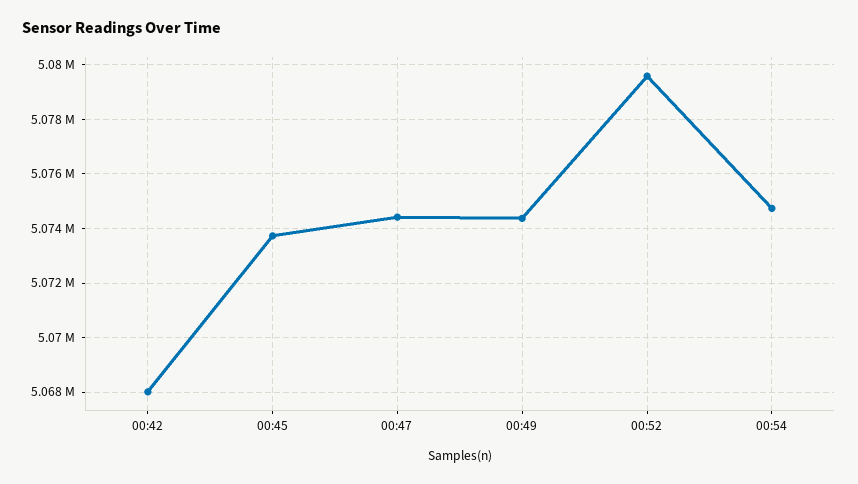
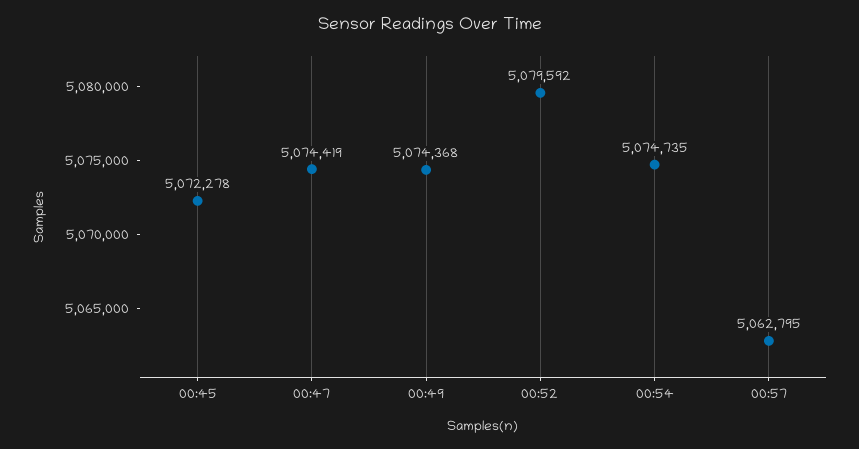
00:42: 5068000 -> none
00:45: 5073750 -> 5072278
00:57: none -> 5062795

